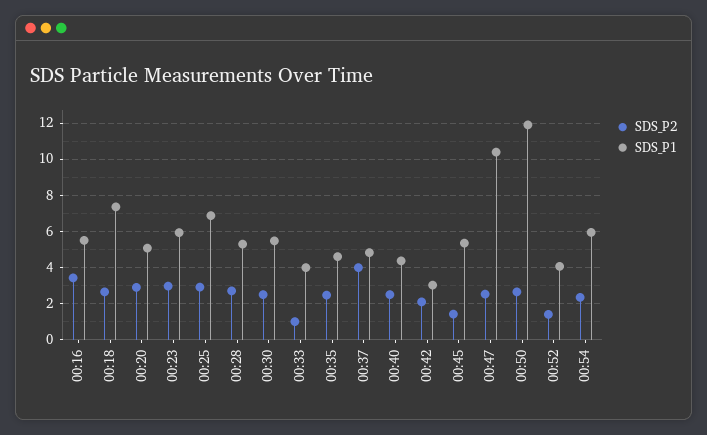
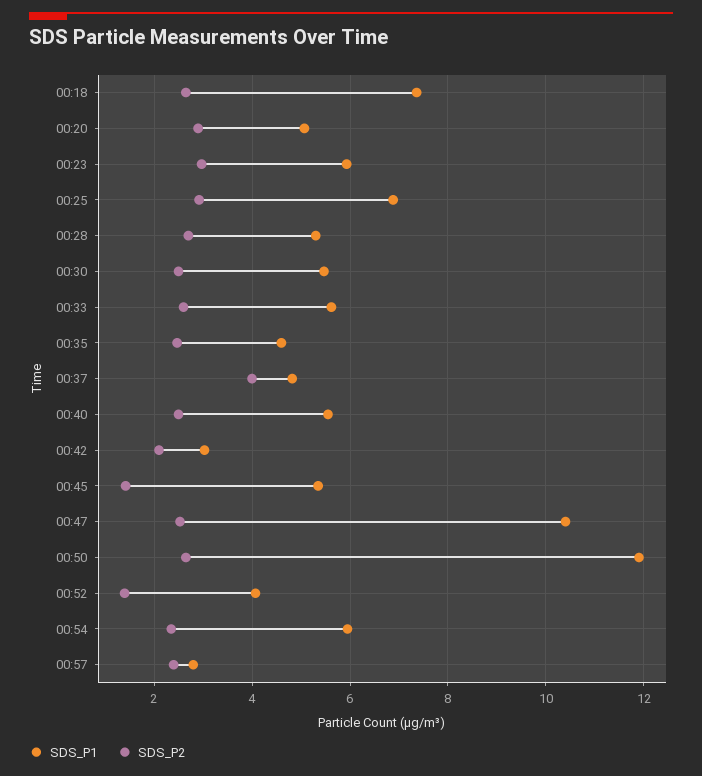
SDS_P2, 00:16: 3.5 -> none
SDS_P1, 00:16: 5.5 -> none
SDS_P2, 00:33: 1 -> 2.6
SDS_P1, 00:33: 4 -> 5.6
SDS_P1, 00:40: 4.5 -> 5.6
SDS_P1, 00:57: none -> 2.8
SDS_P2, 00:57: none -> 2.4

